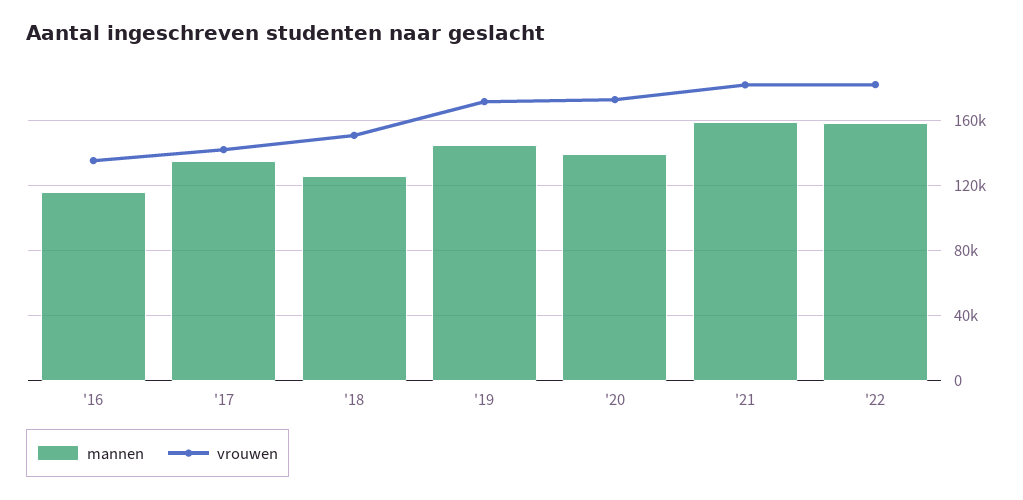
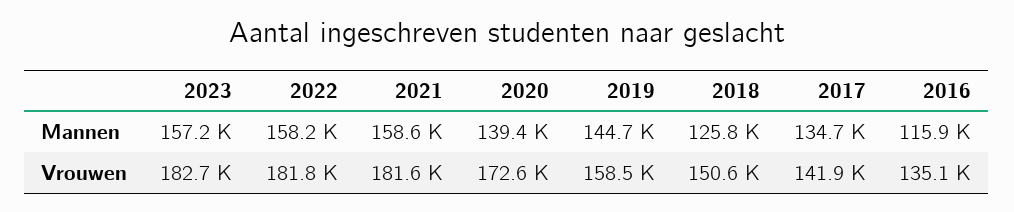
vrouwen, '19: 170000 -> 158500
mannen, 2023: none -> 157200
vrouwen, 2023: none -> 182700

